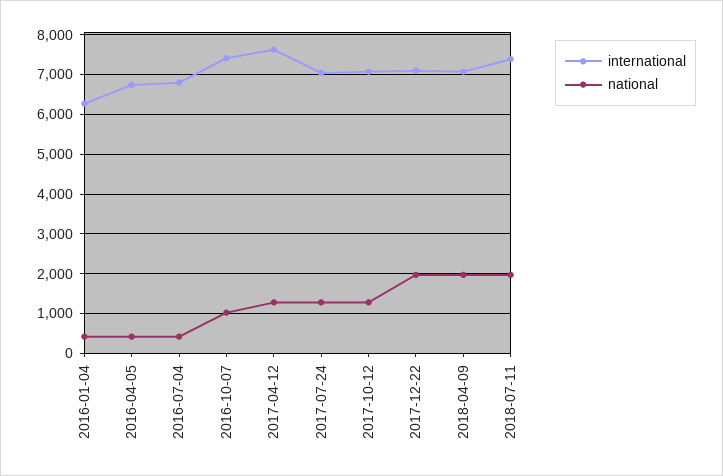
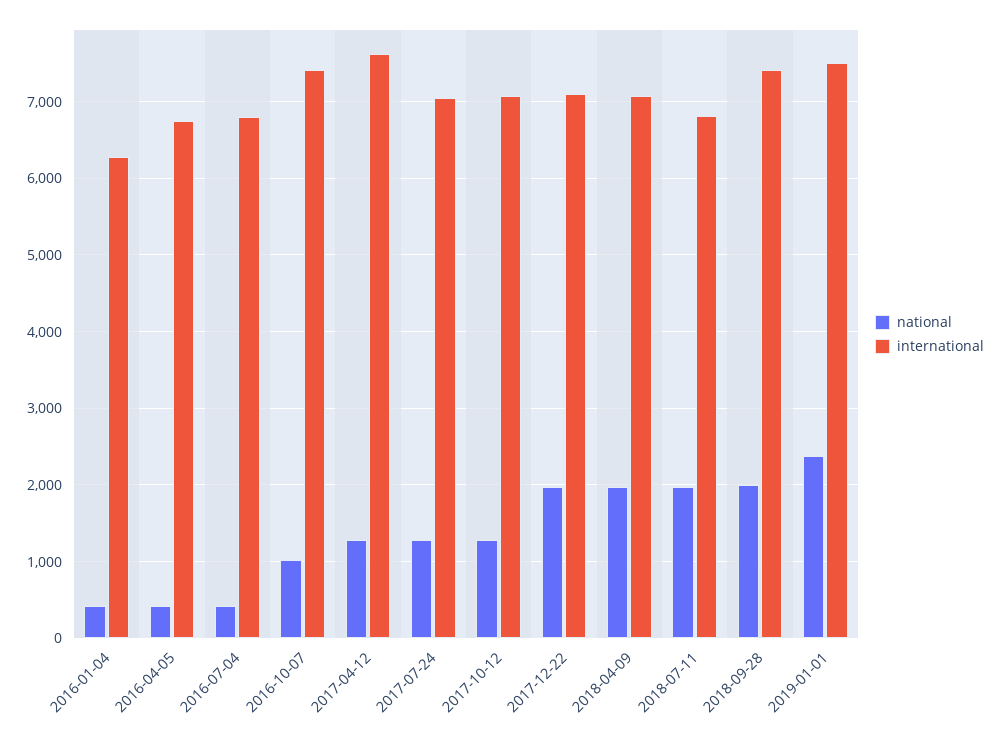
international, 2018-07-11: 7400 -> 6800
national, 2018-09-28: none -> 2000
international, 2018-09-28: none -> 7400
national, 2019-01-01: none -> 2400
international, 2019-01-01: none -> 7500

